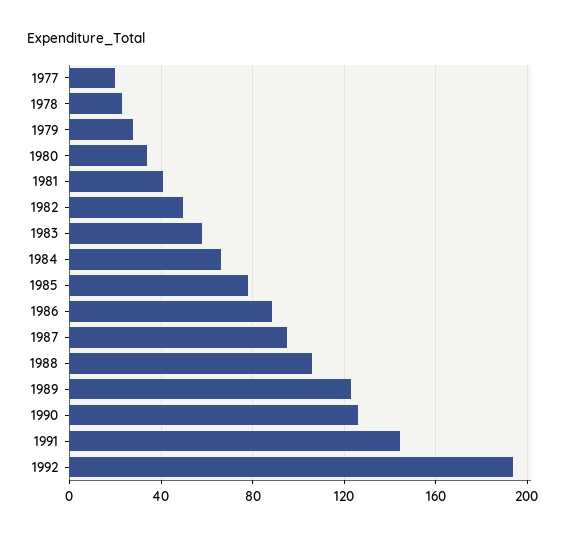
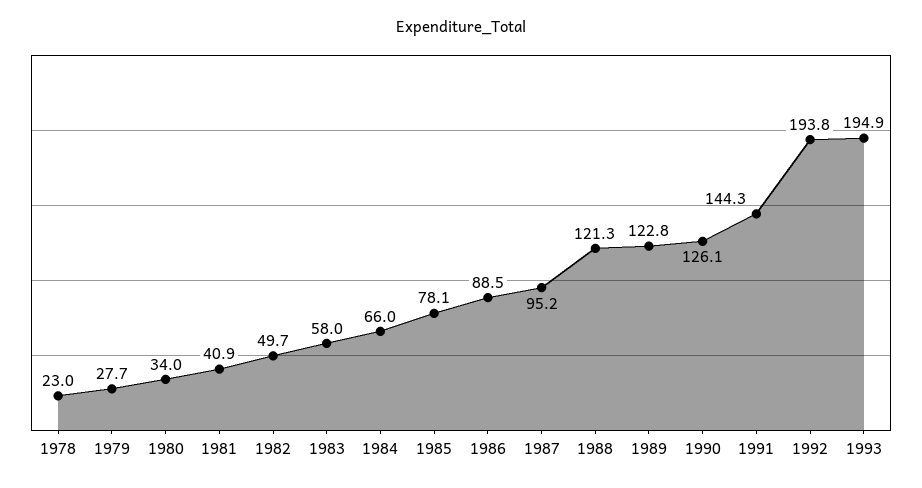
1977: 20 -> none
1988: 105 -> 121.3
1993: none -> 194.9

